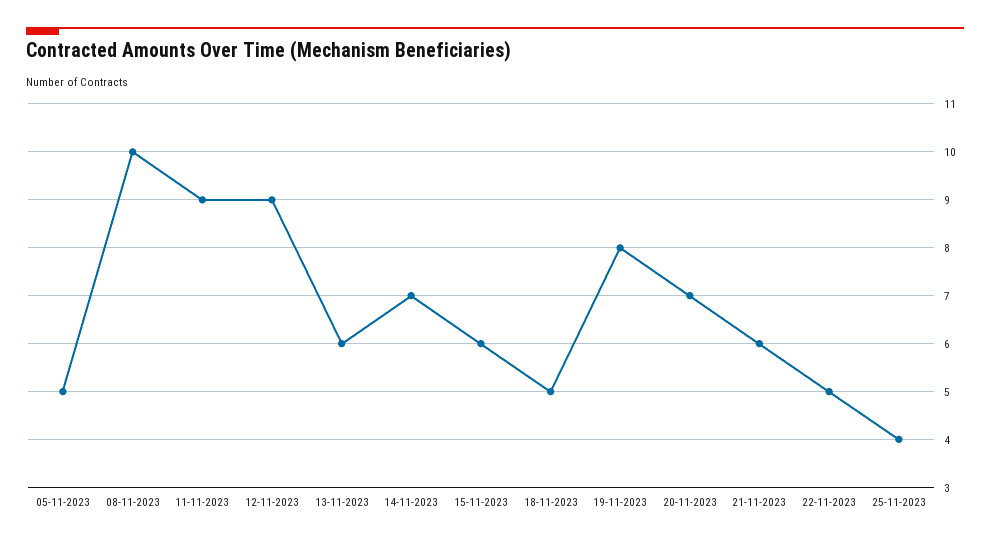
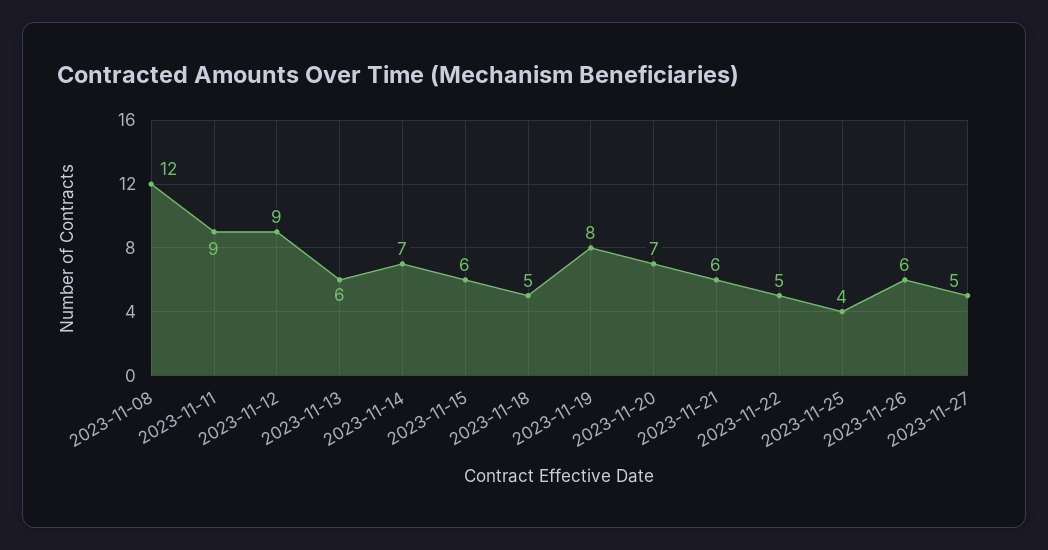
05-11-2023: 5 -> none
08-11-2023: 10 -> 12
2023-11-26: none -> 6
2023-11-27: none -> 5

